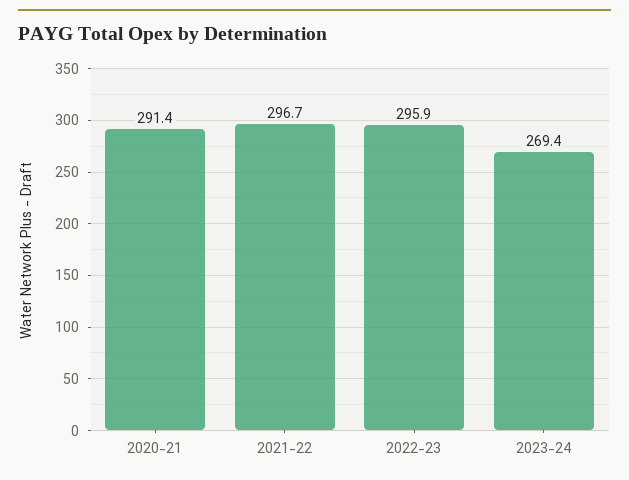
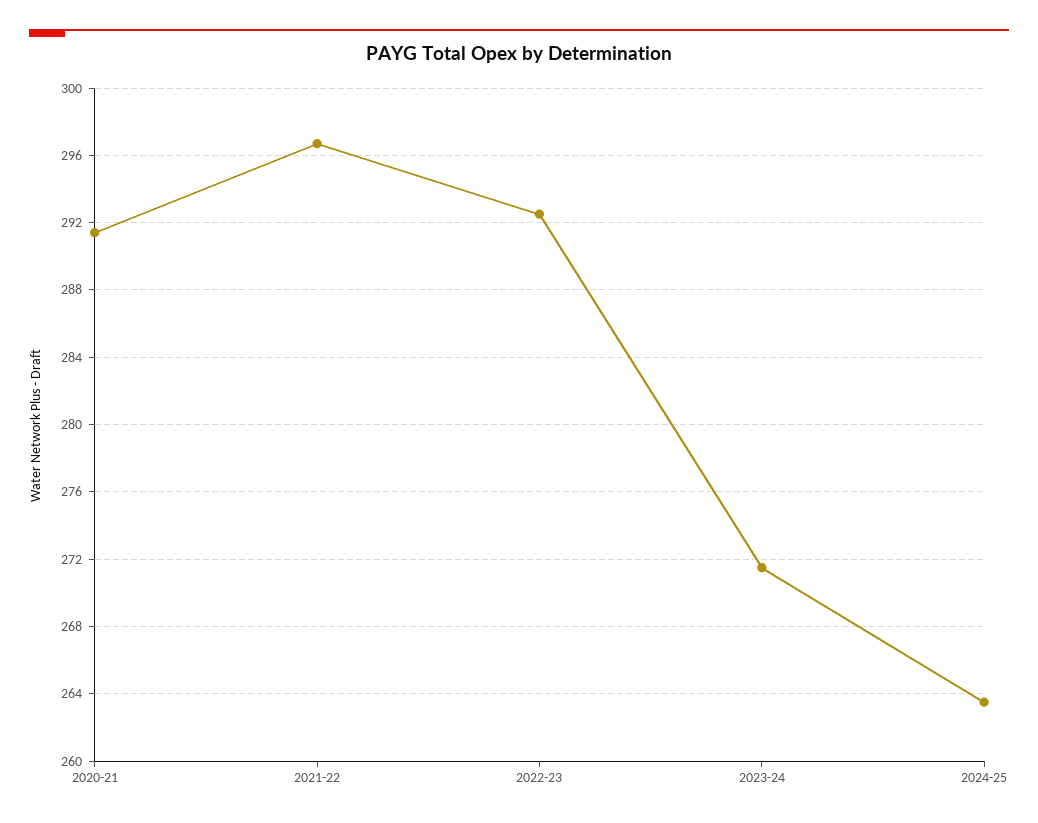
2022-23: 295.9 -> 292.5
2023-24: 269.4 -> 271.5
2024-25: none -> 263.5

